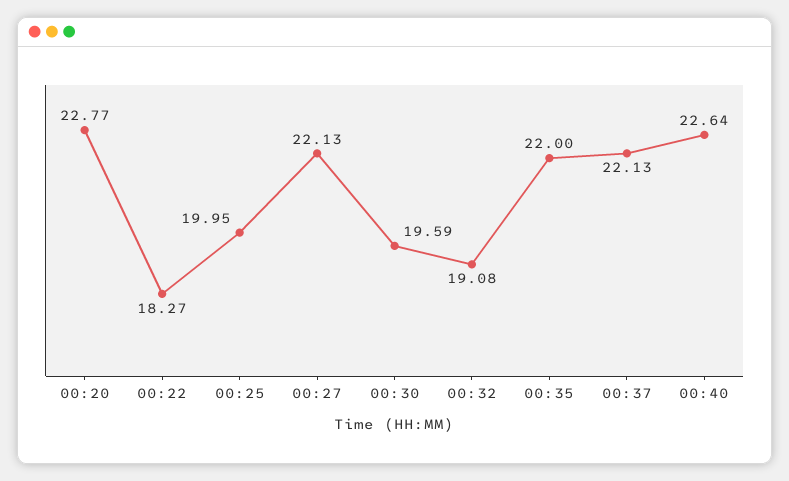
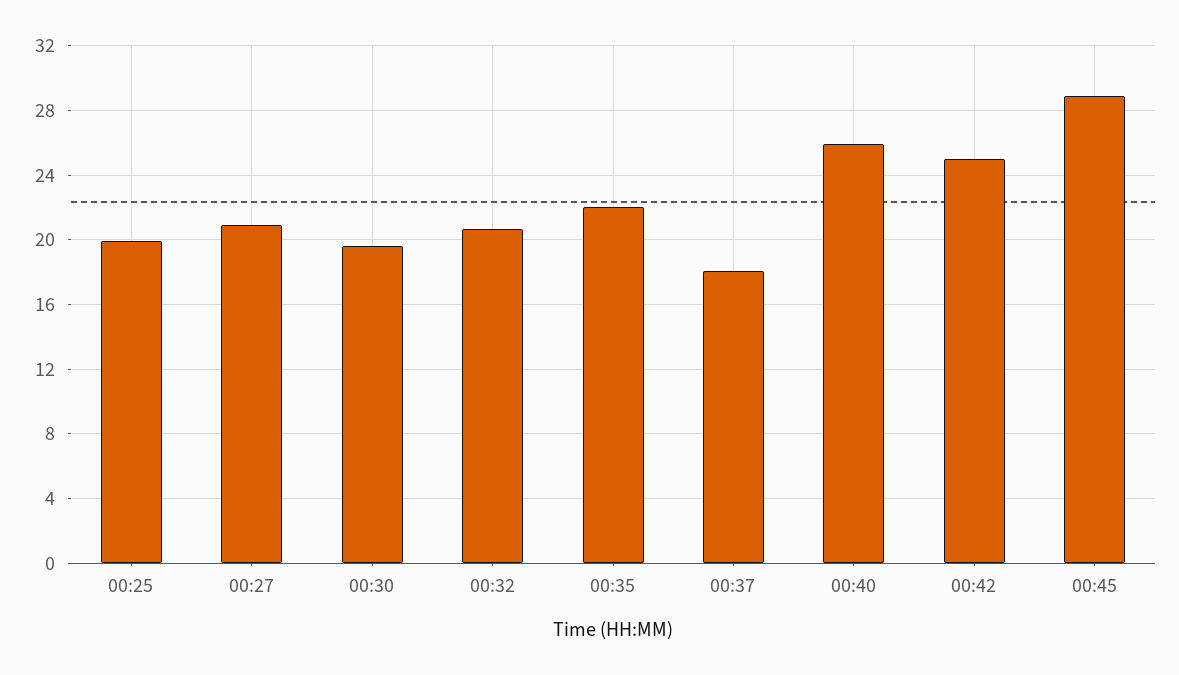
00:20: 22.77 -> none
00:22: 18.27 -> none
00:27: 22.13 -> 21
00:32: 19.08 -> 20.5
00:37: 22.13 -> 18
00:40: 22.64 -> 26
00:42: none -> 25
00:45: none -> 29

